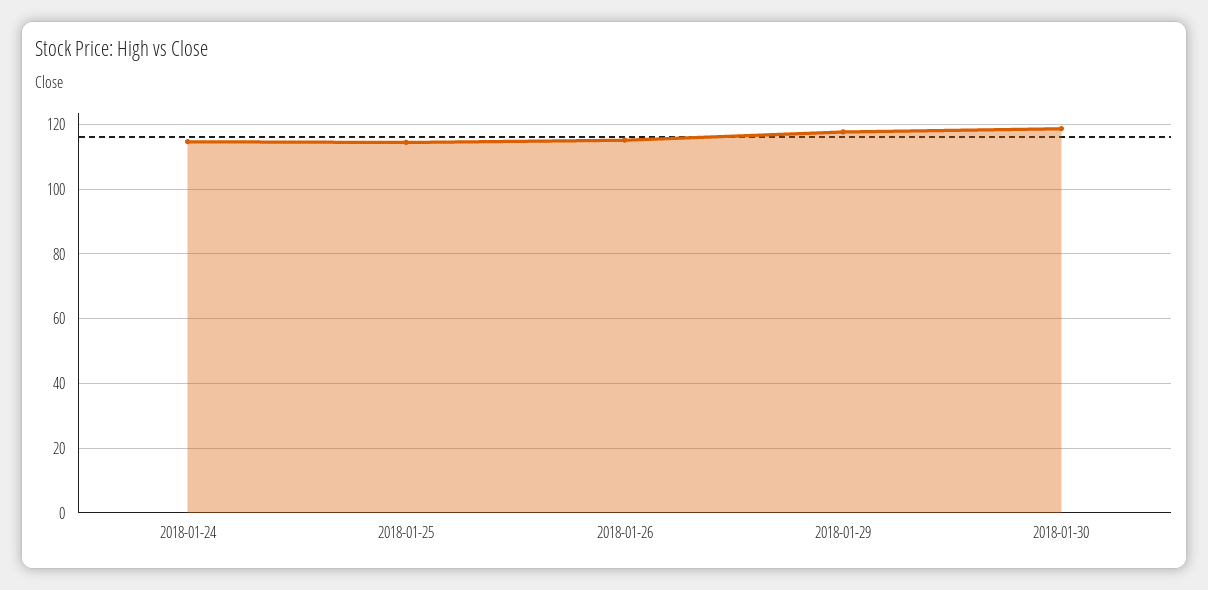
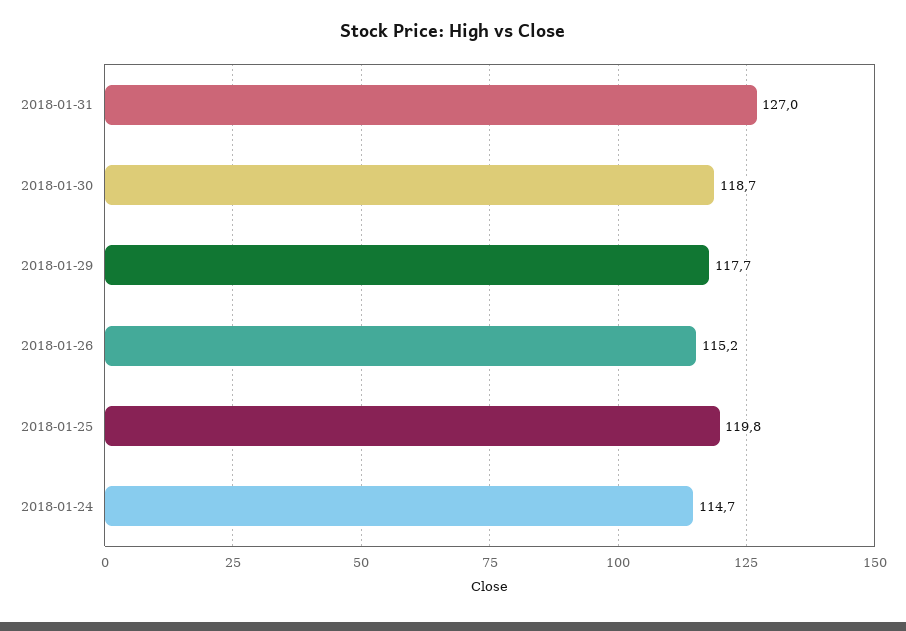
2018-01-25: 114 -> 119.8
2018-01-31: none -> 127

